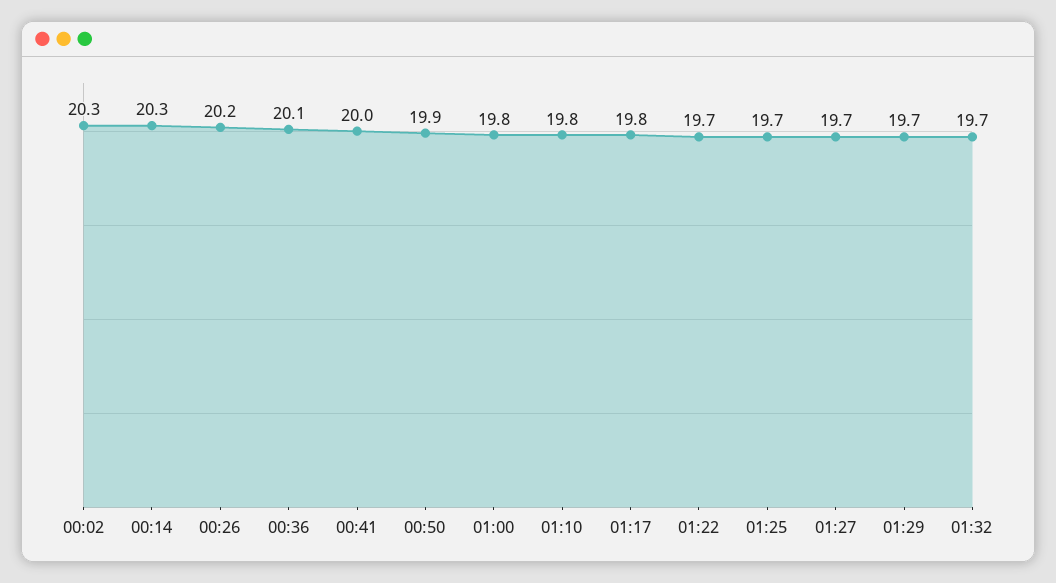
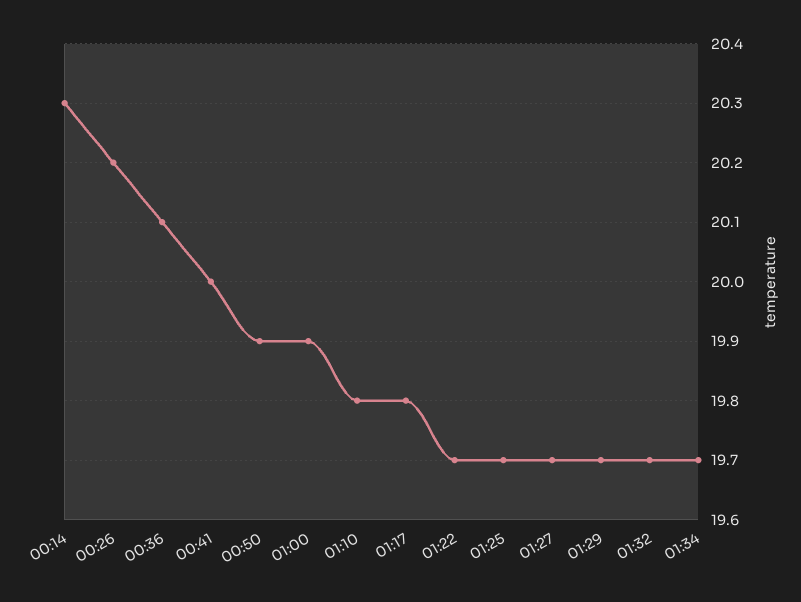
00:02: 20.3 -> none
01:00: 19.8 -> 19.9
01:34: none -> 19.7

